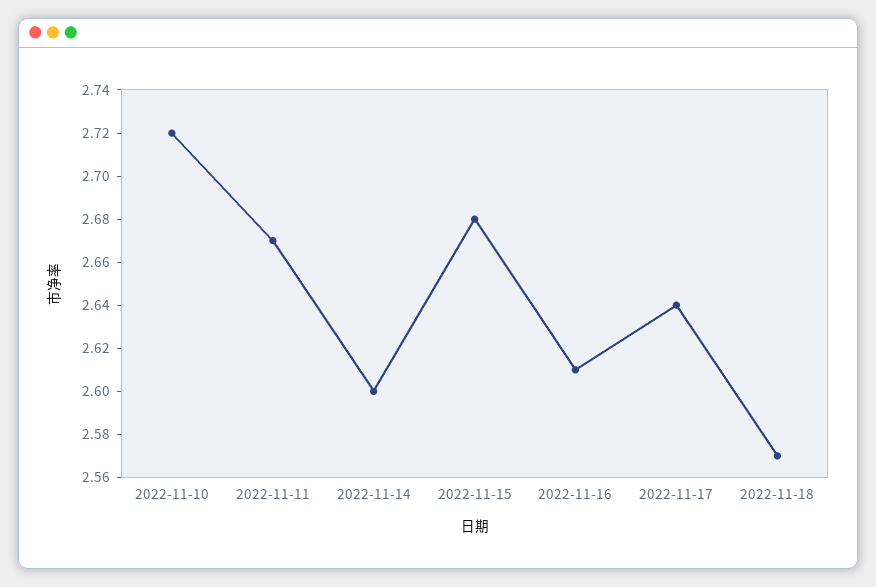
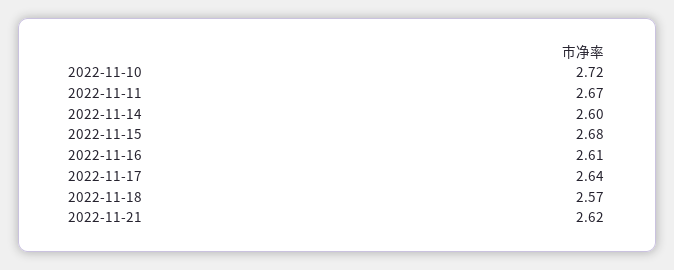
2022-11-21: none -> 2.62

